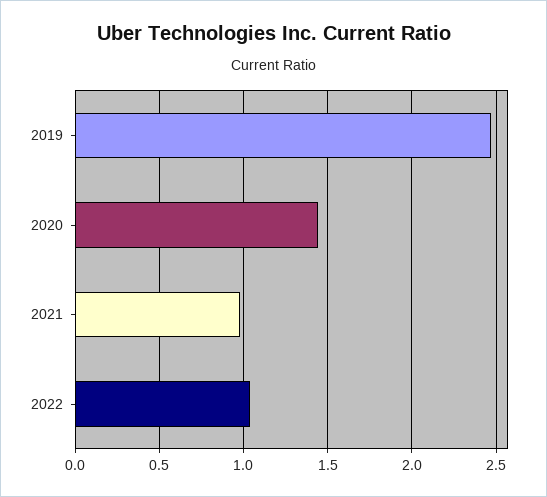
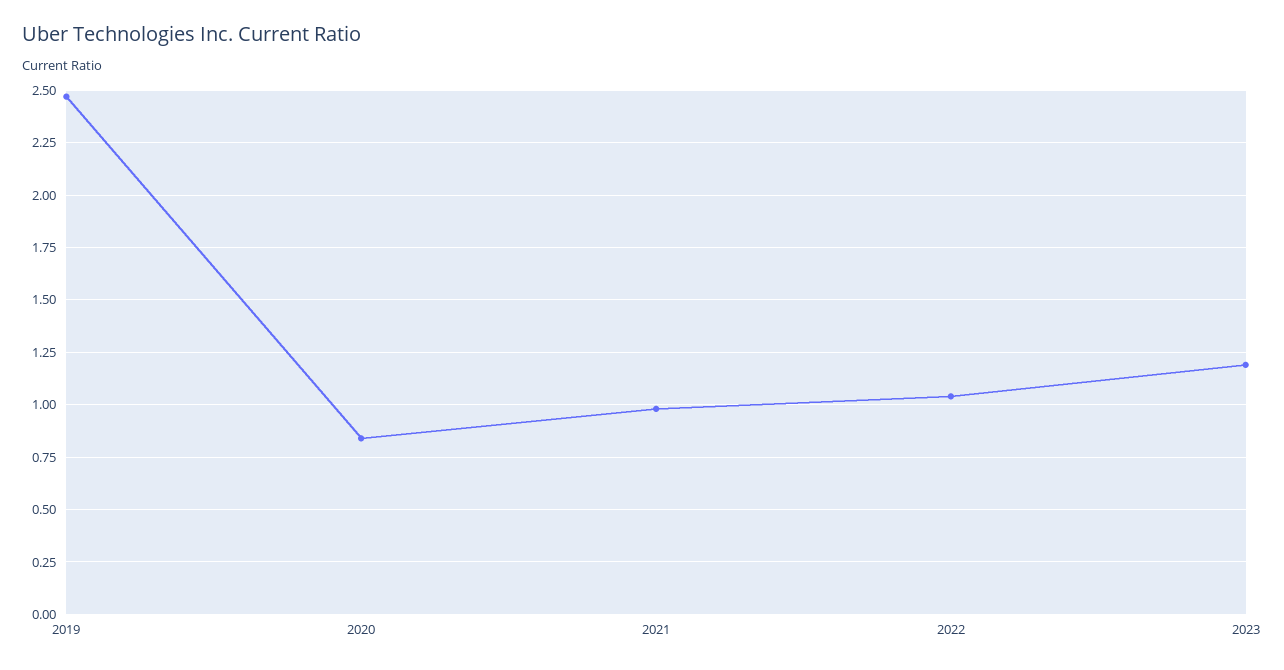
2020: 1.45 -> 0.85
2023: none -> 1.2

